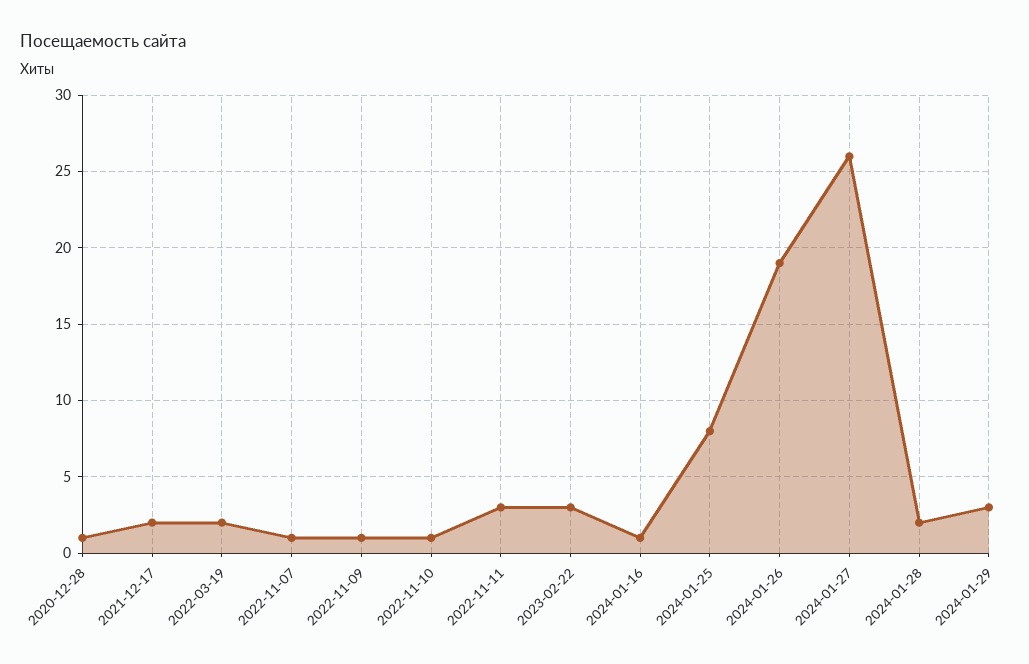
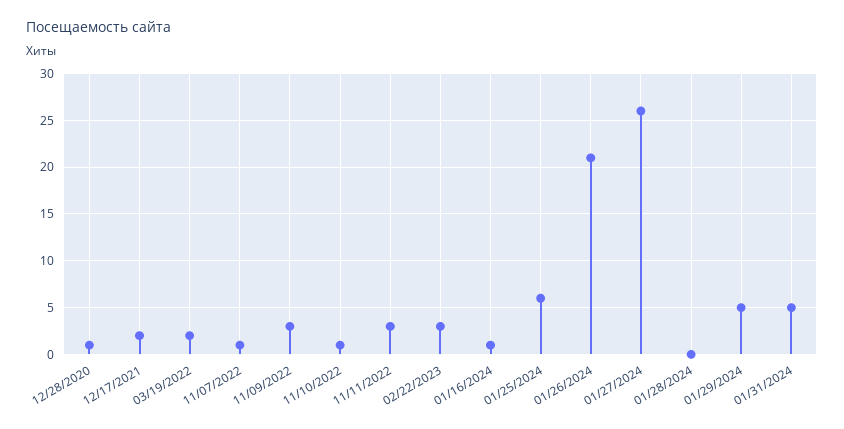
2022-11-09: 1 -> 3
2024-01-25: 8 -> 6
2024-01-26: 19 -> 21
2024-01-28: 2 -> 0
2024-01-29: 3 -> 5
01/31/2024: none -> 5

